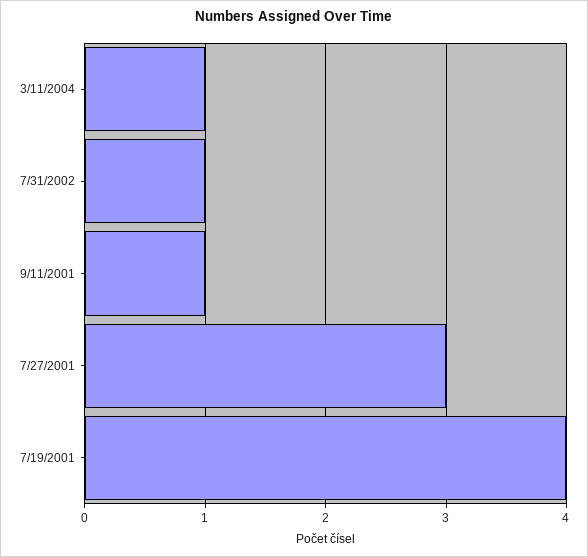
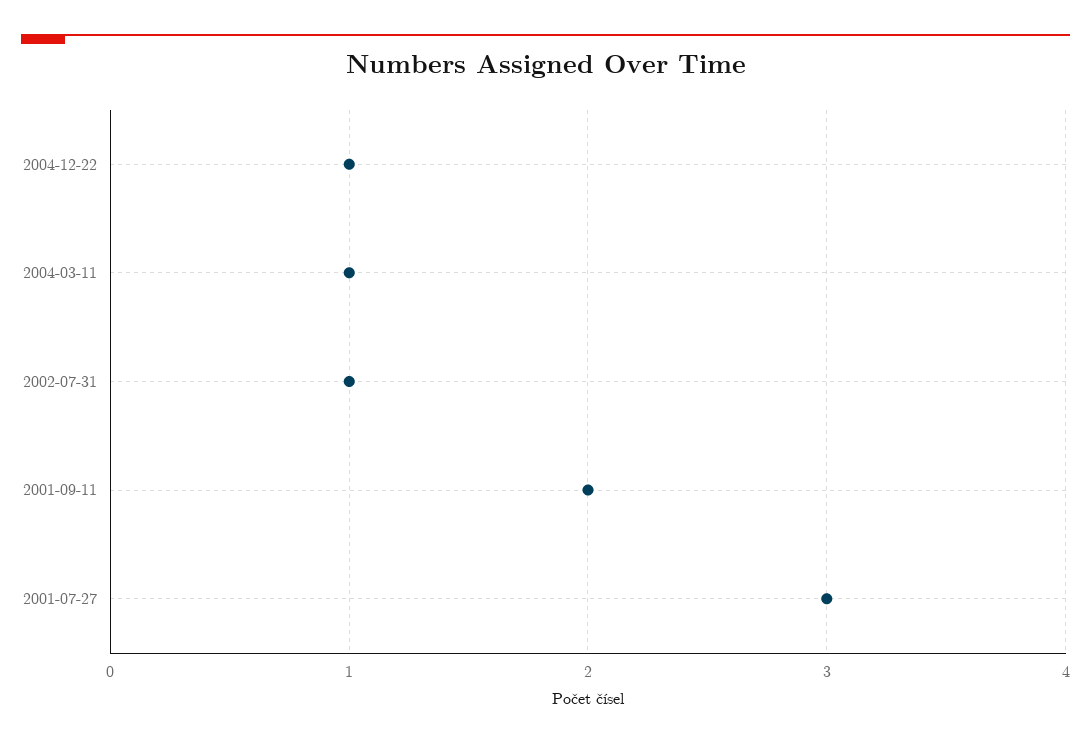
9/11/2001: 1 -> 2
7/19/2001: 4 -> none
2004-12-22: none -> 1

